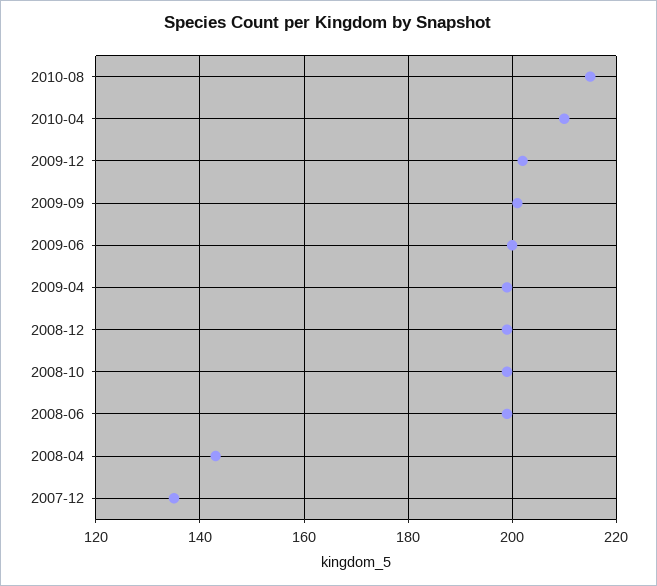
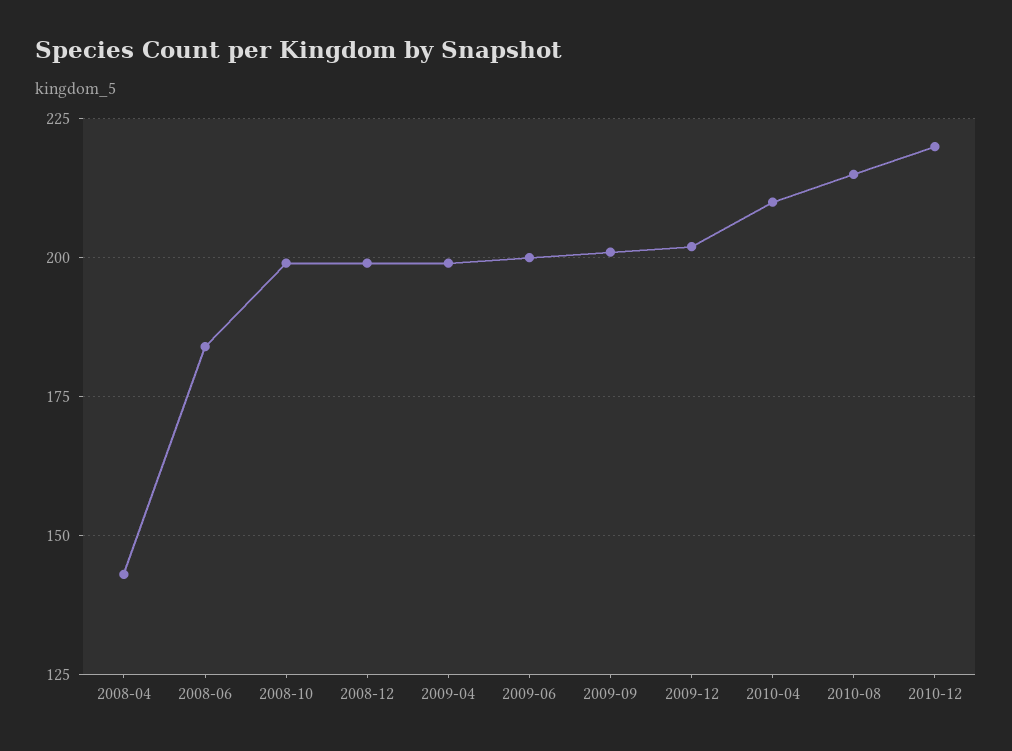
2008-06: 200 -> 185
2007-12: 135 -> none
2010-12: none -> 220

